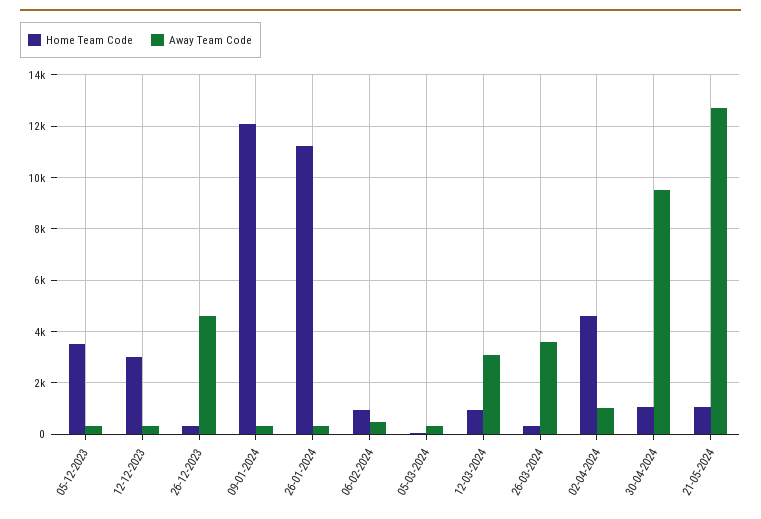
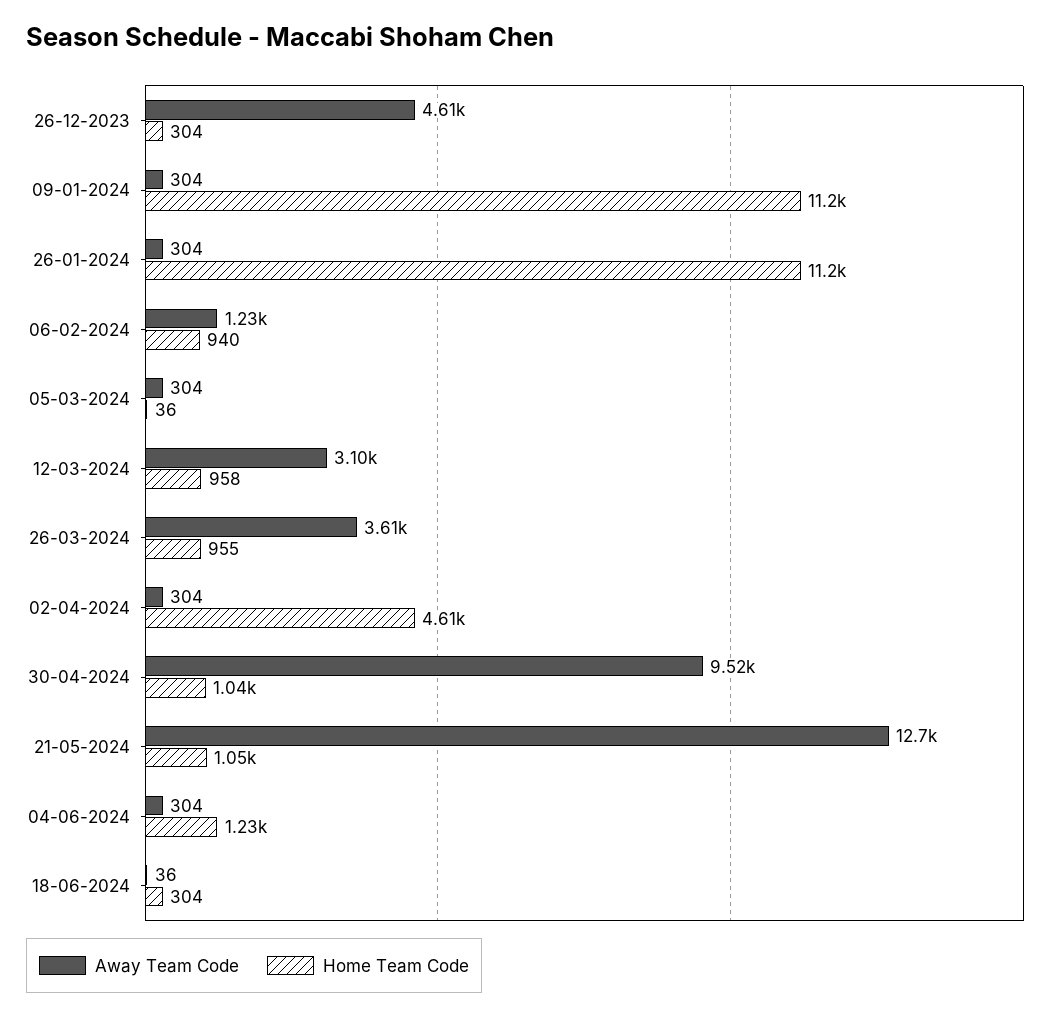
Home Team Code, 05-12-2023: 3500 -> none
Away Team Code, 05-12-2023: 250 -> none
Home Team Code, 12-12-2023: 3000 -> none
Away Team Code, 12-12-2023: 250 -> none
Home Team Code, 09-01-2024: 12000 -> 11200
Away Team Code, 06-02-2024: 500 -> 1230
Home Team Code, 26-03-2024: 250 -> 955
Away Team Code, 02-04-2024: 1000 -> 304
Away Team Code, 04-06-2024: none -> 304
Home Team Code, 04-06-2024: none -> 1230
Away Team Code, 18-06-2024: none -> 36
Home Team Code, 18-06-2024: none -> 304

